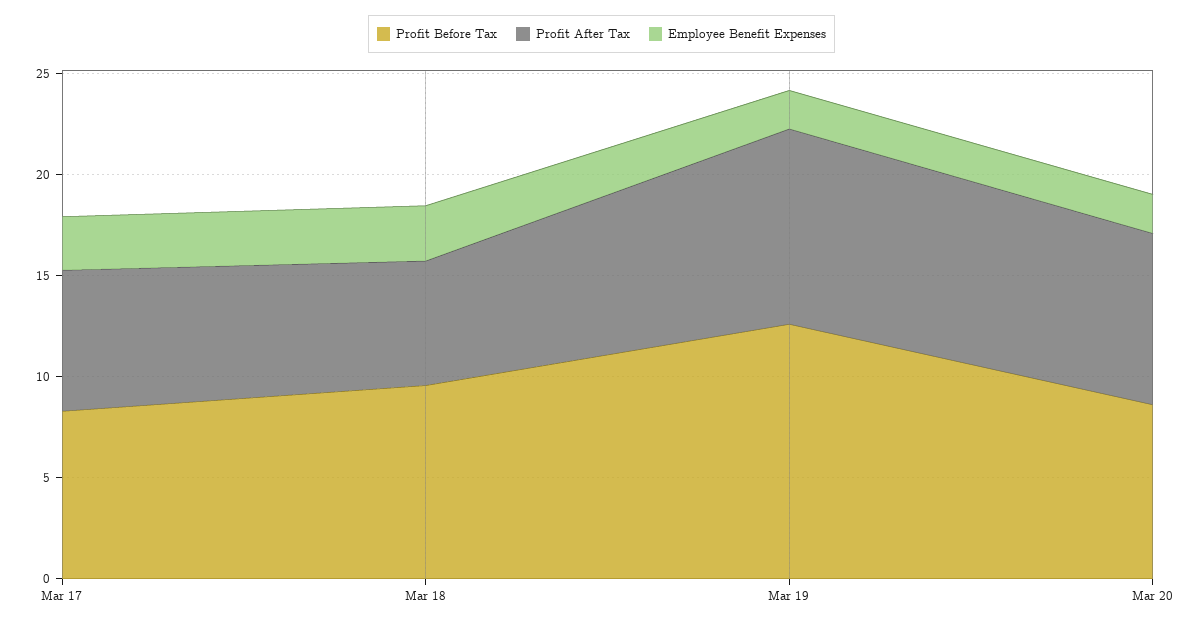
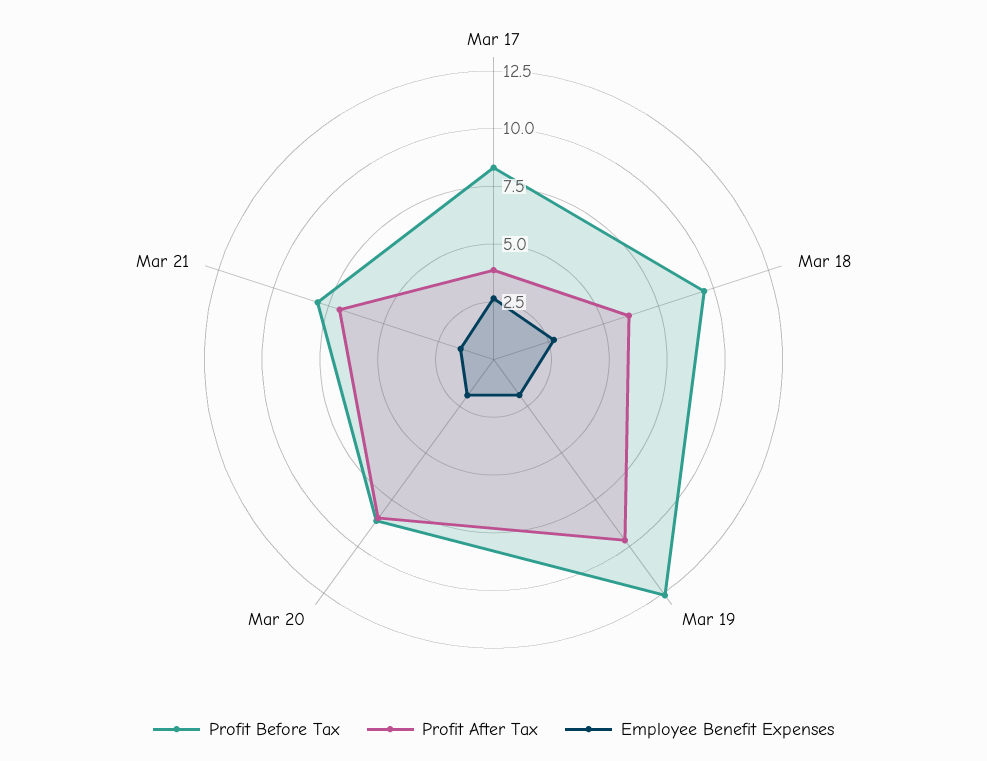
Profit After Tax, Mar 17: 7 -> 4
Profit Before Tax, Mar 21: none -> 8
Profit After Tax, Mar 21: none -> 7
Employee Benefit Expenses, Mar 21: none -> 1.5

